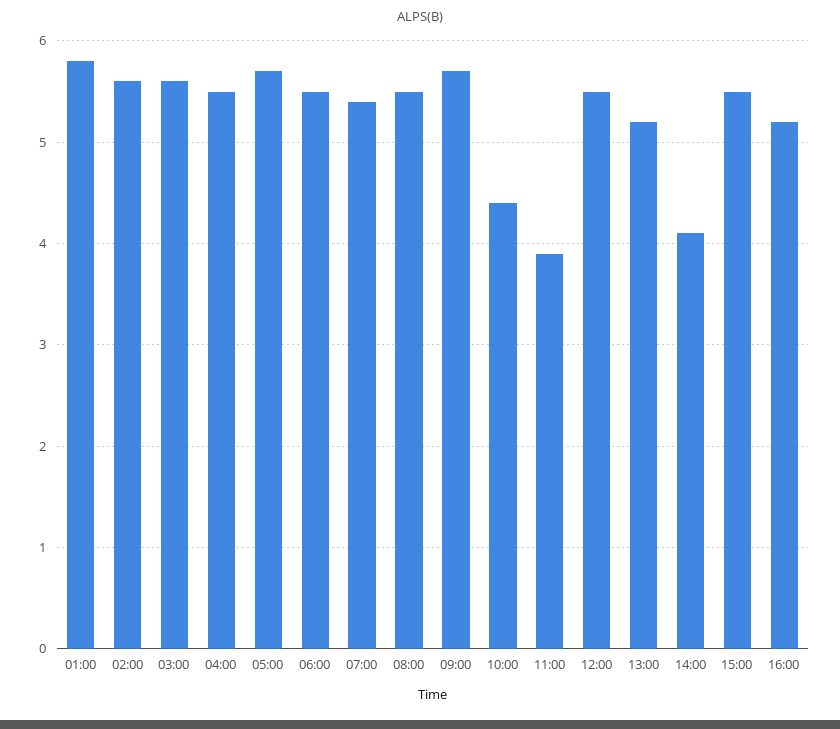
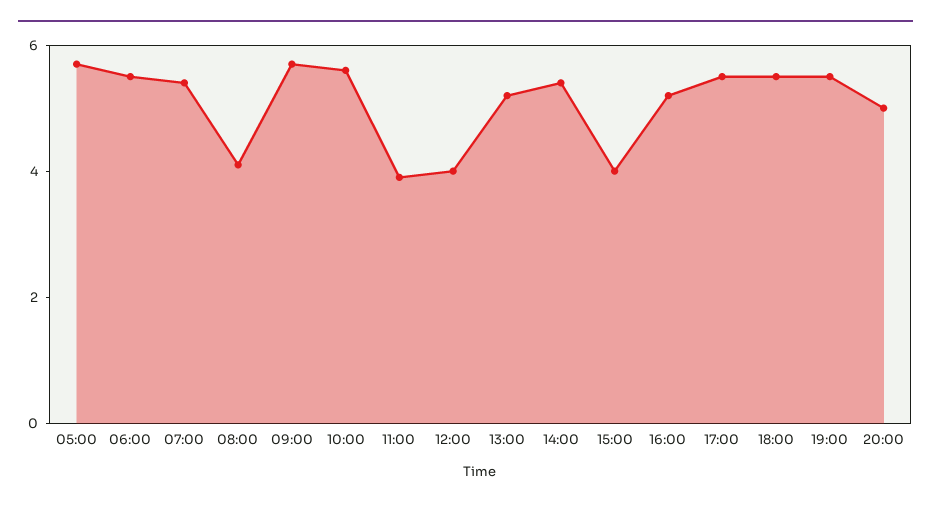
01:00: 5.8 -> none
02:00: 5.6 -> none
03:00: 5.6 -> none
04:00: 5.5 -> none
08:00: 5.5 -> 4
10:00: 4.4 -> 5.5
12:00: 5.5 -> 4
14:00: 4.1 -> 5.5
15:00: 5.5 -> 4
17:00: none -> 5.5
18:00: none -> 5.5
19:00: none -> 5.5
20:00: none -> 5

